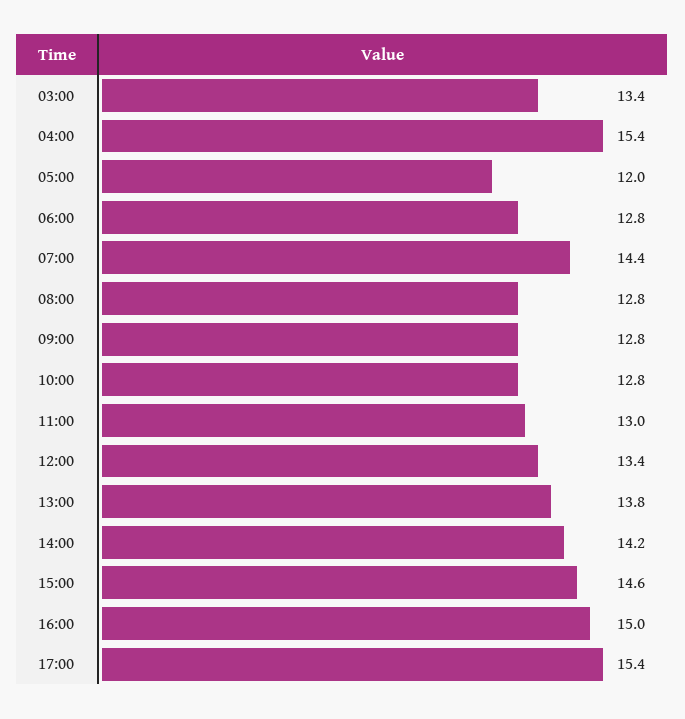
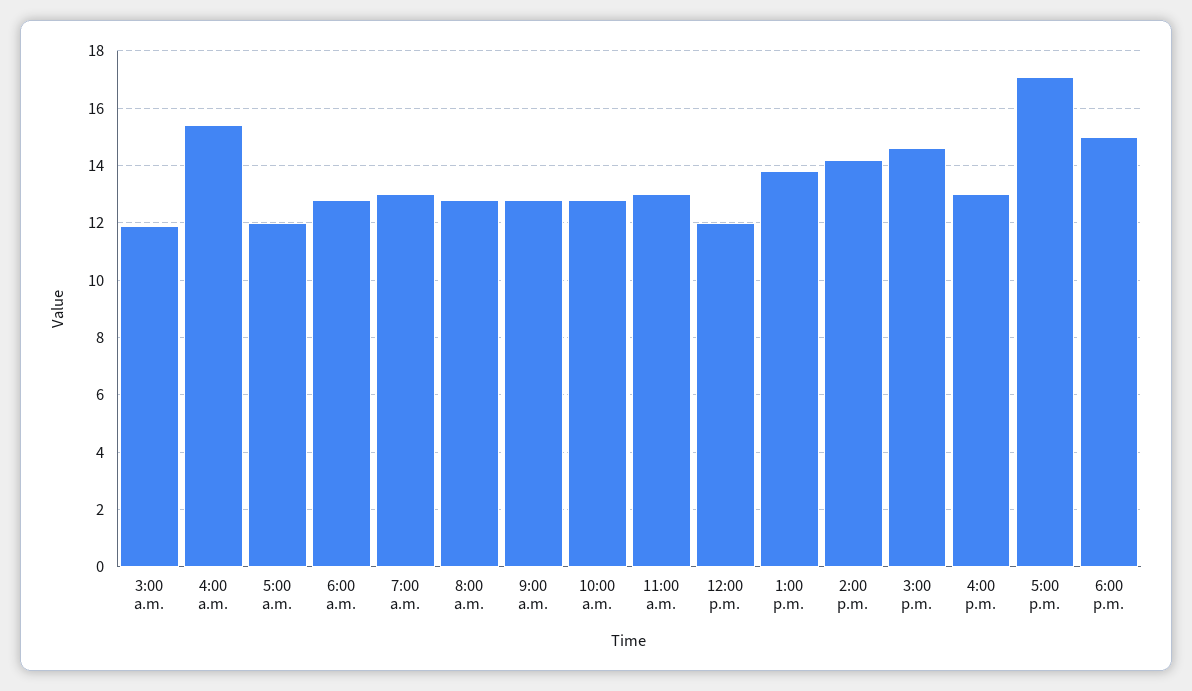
03:00: 13.4 -> 12
07:00: 14.4 -> 13
12:00: 13.4 -> 12
16:00: 15 -> 13
17:00: 15.4 -> 17
6:00 p.m.: none -> 15

